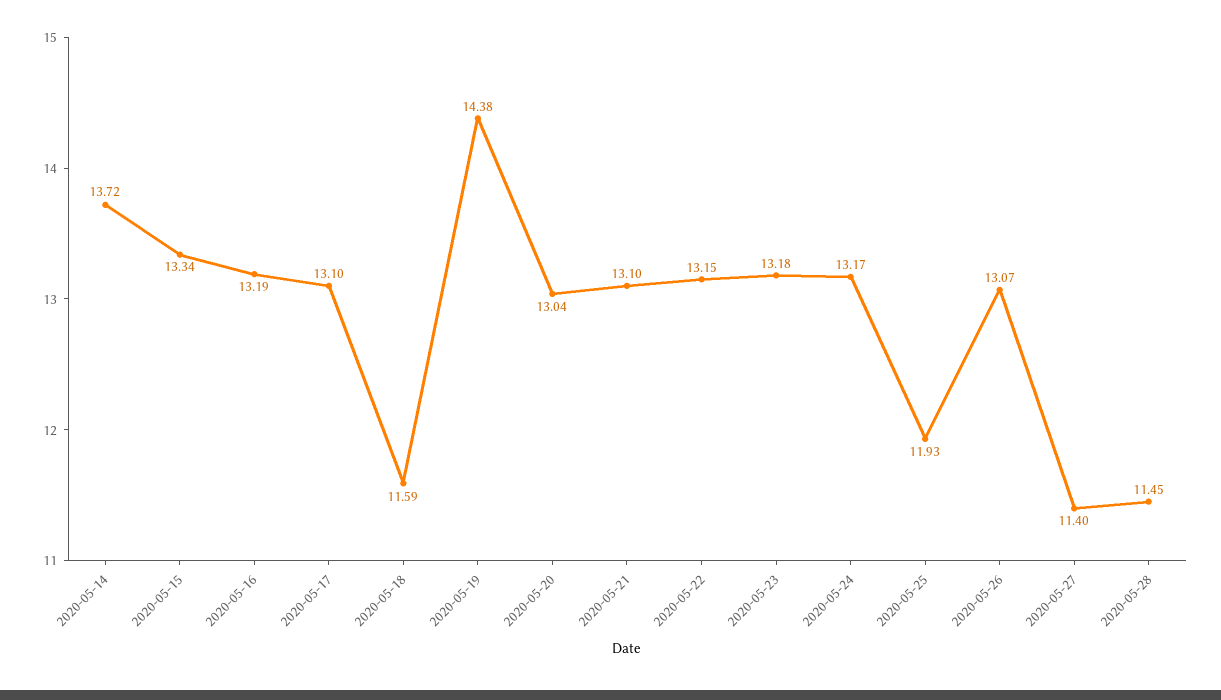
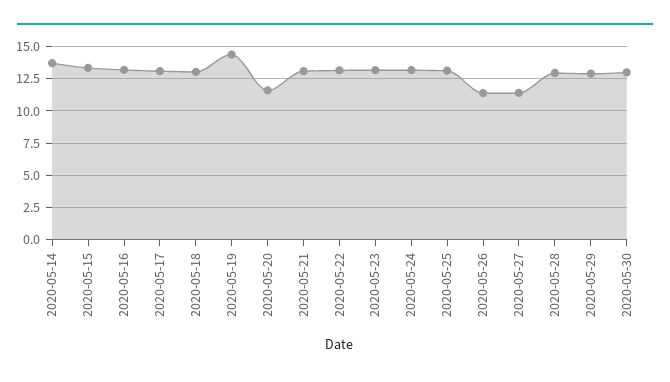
2020-05-18: 11.59 -> 13
2020-05-20: 13.04 -> 11.5
2020-05-25: 11.93 -> 13
2020-05-26: 13.07 -> 11.5
2020-05-28: 11.45 -> 13
2020-05-29: none -> 13
2020-05-30: none -> 13

